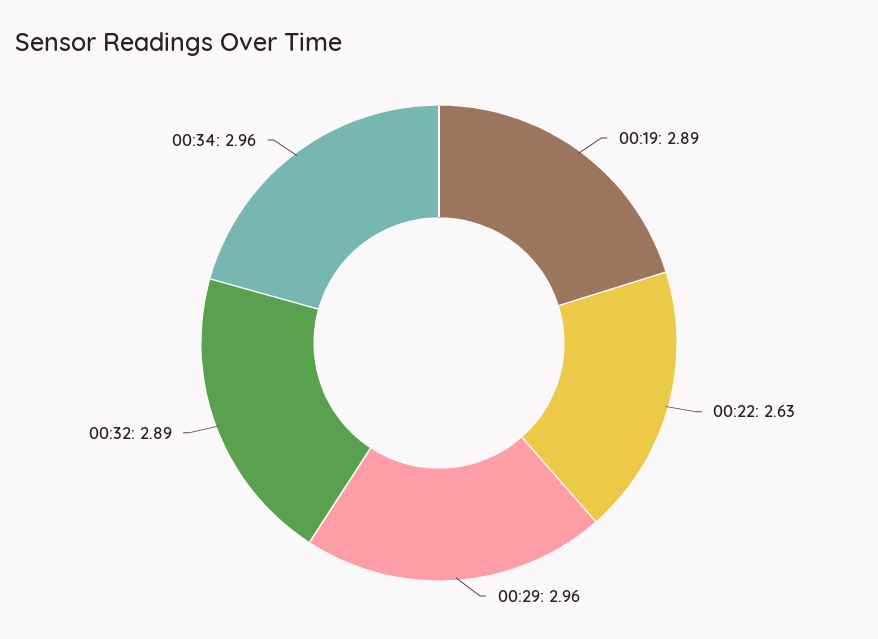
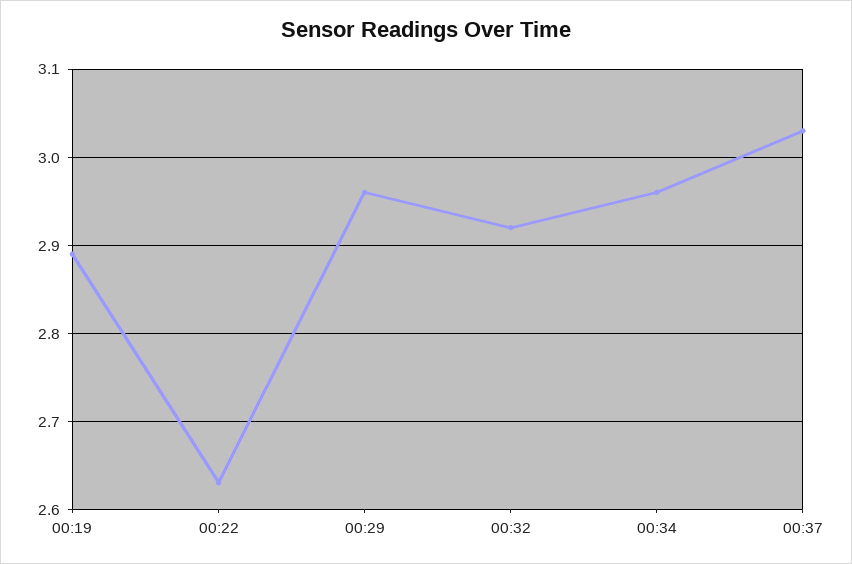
00:32: 2.89 -> 2.92
00:37: none -> 3.03

